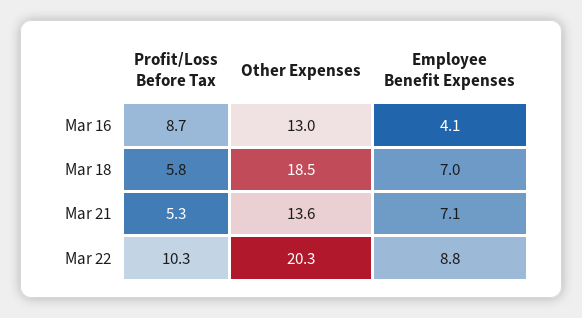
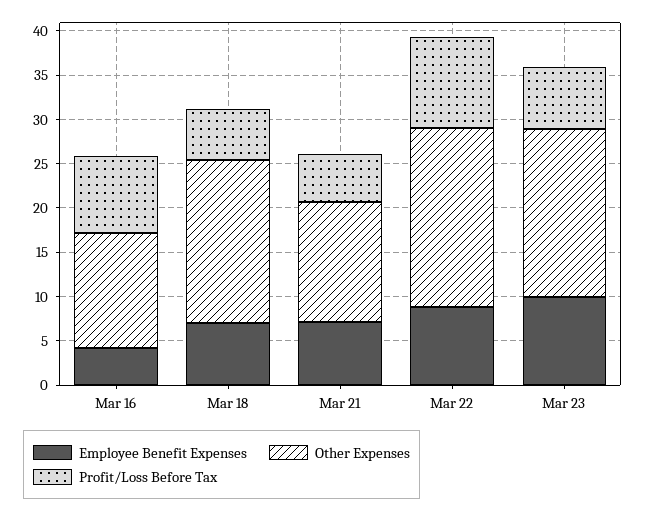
Employee Benefit Expenses, Mar 23: none -> 10
Other Expenses, Mar 23: none -> 19
Profit/Loss Before Tax, Mar 23: none -> 7

